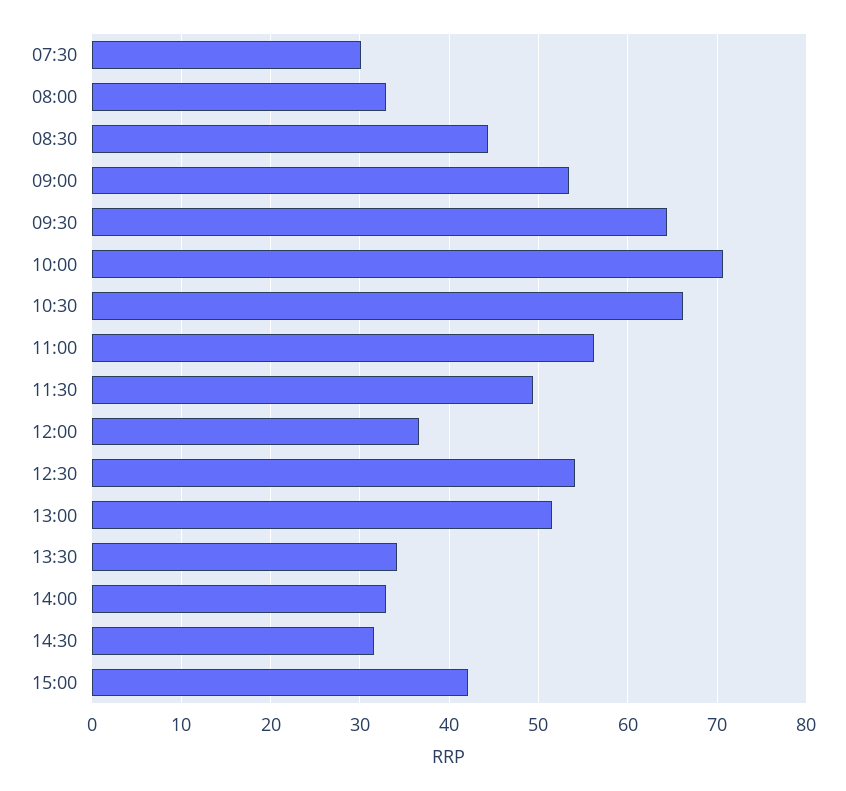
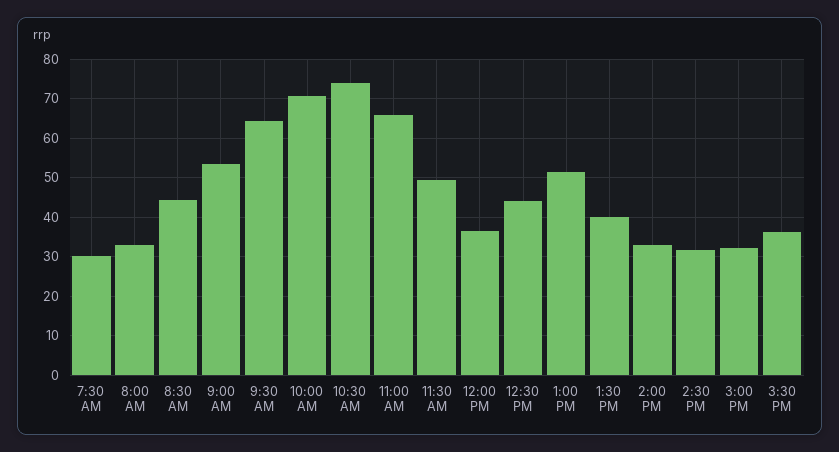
10:30: 66 -> 74
11:00: 56 -> 66
12:30: 54 -> 44
13:30: 34 -> 40
15:00: 42 -> 32
3:30 PM: none -> 36

